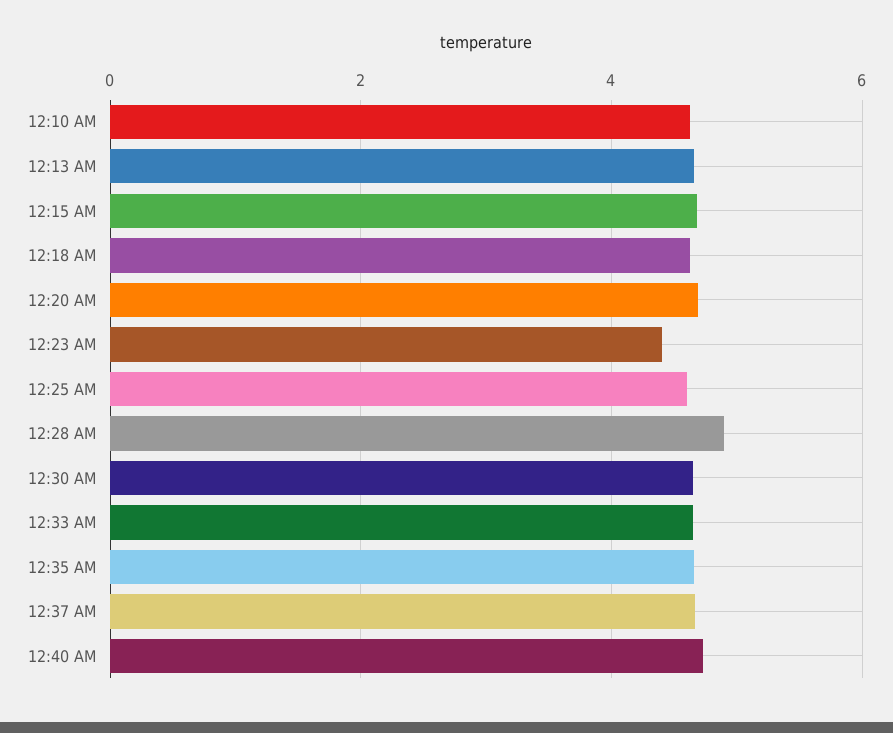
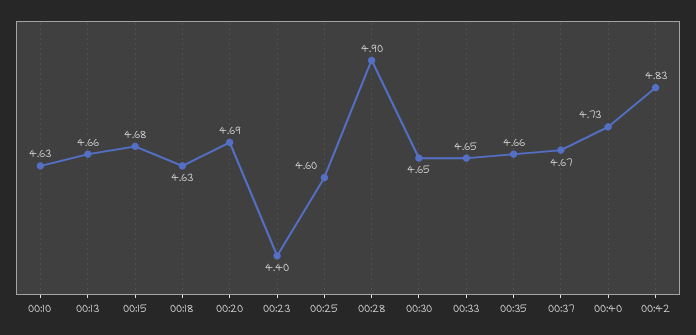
00:42: none -> 4.83

